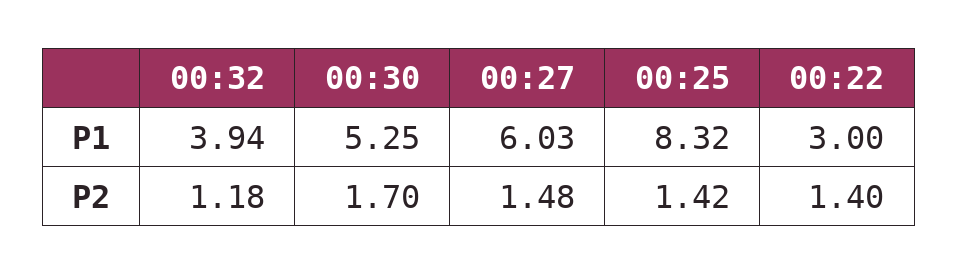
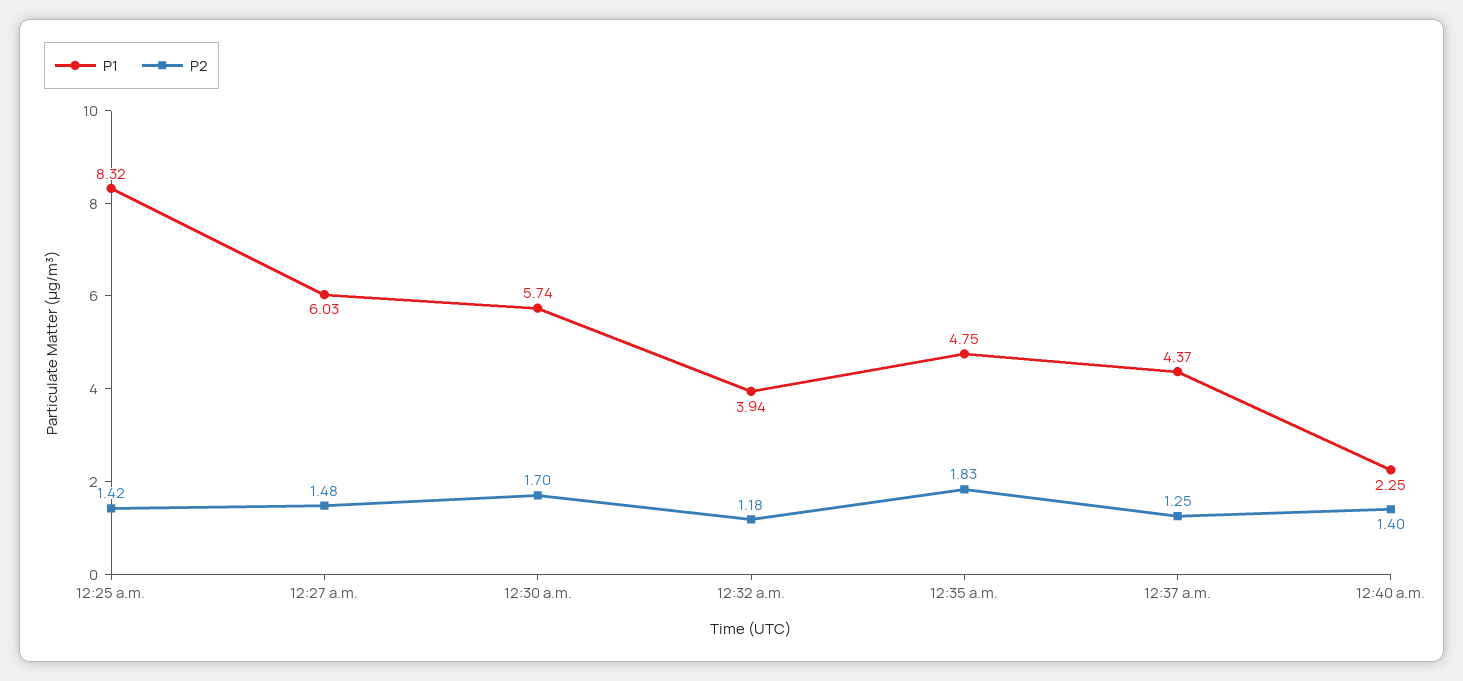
P1, 00:30: 5.25 -> 5.74
P1, 00:22: 3 -> none
P2, 00:22: 1.4 -> none
P1, 12:35 a.m.: none -> 4.75
P2, 12:35 a.m.: none -> 1.83
P1, 12:37 a.m.: none -> 4.37
P2, 12:37 a.m.: none -> 1.25
P1, 12:40 a.m.: none -> 2.25
P2, 12:40 a.m.: none -> 1.4

